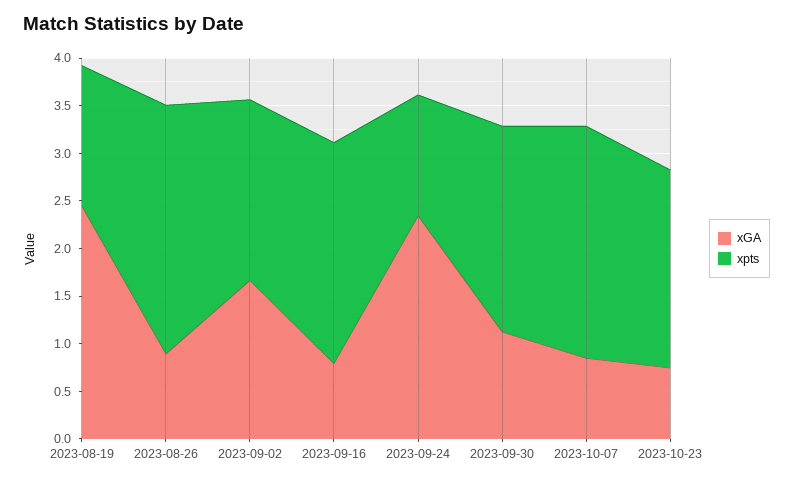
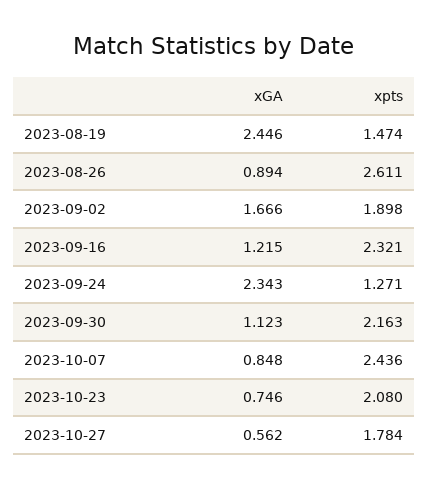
xGA, 2023-09-16: 0.8 -> 1.215
xGA, 2023-10-27: none -> 0.562
xpts, 2023-10-27: none -> 1.784

